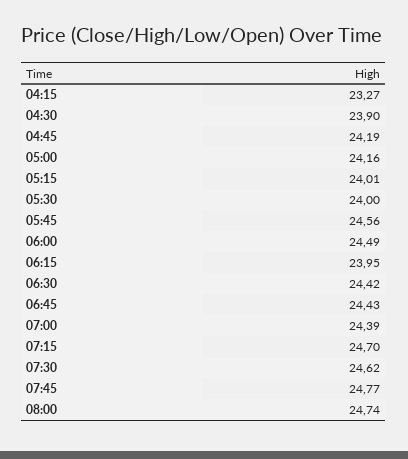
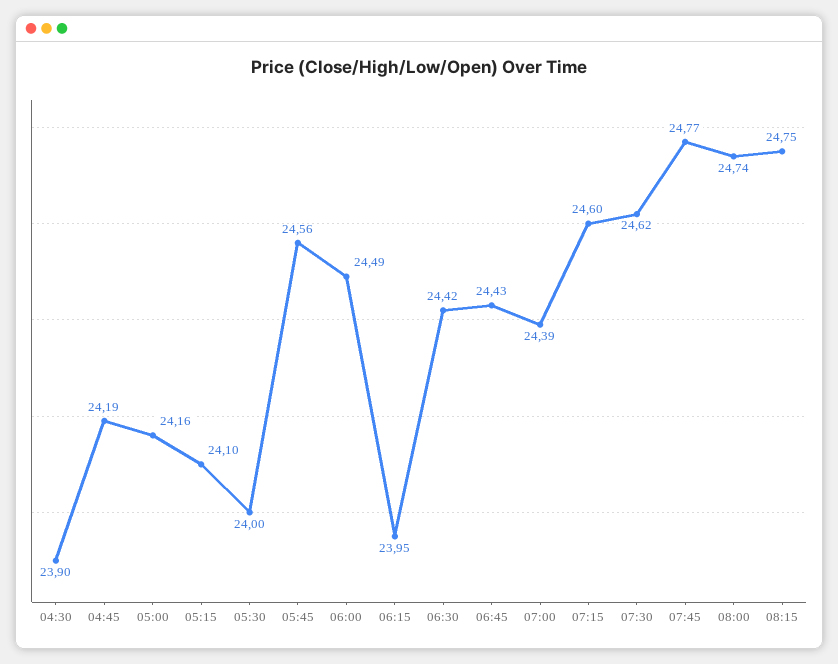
04:15: 23.27 -> none
05:15: 24.01 -> 24.1
07:15: 24.7 -> 24.6
08:15: none -> 24.75

